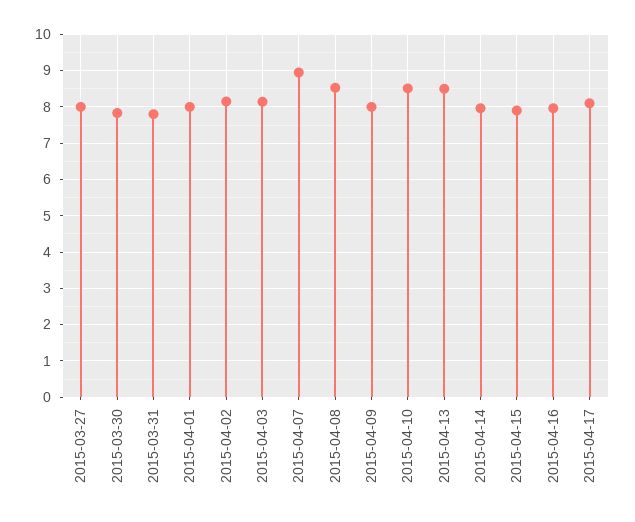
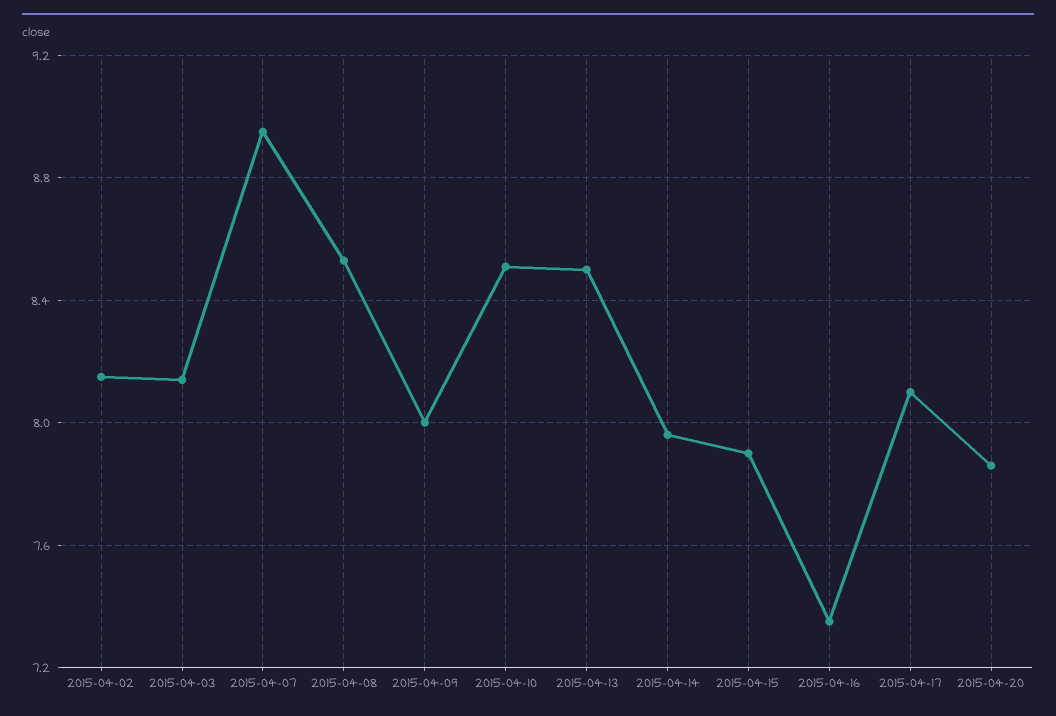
2015-03-27: 8 -> none
2015-03-30: 7.8 -> none
2015-03-31: 7.8 -> none
2015-04-01: 8 -> none
2015-04-16: 8 -> 7.35
2015-04-20: none -> 7.85

